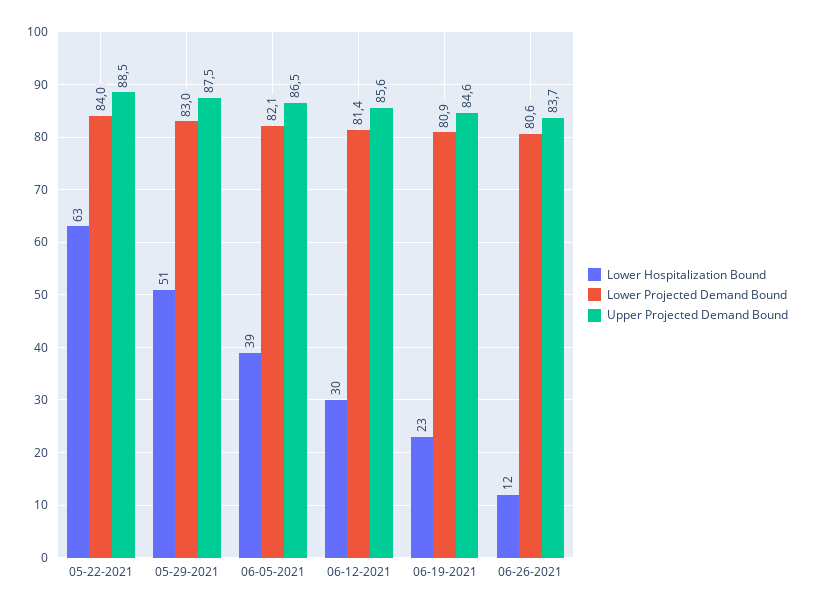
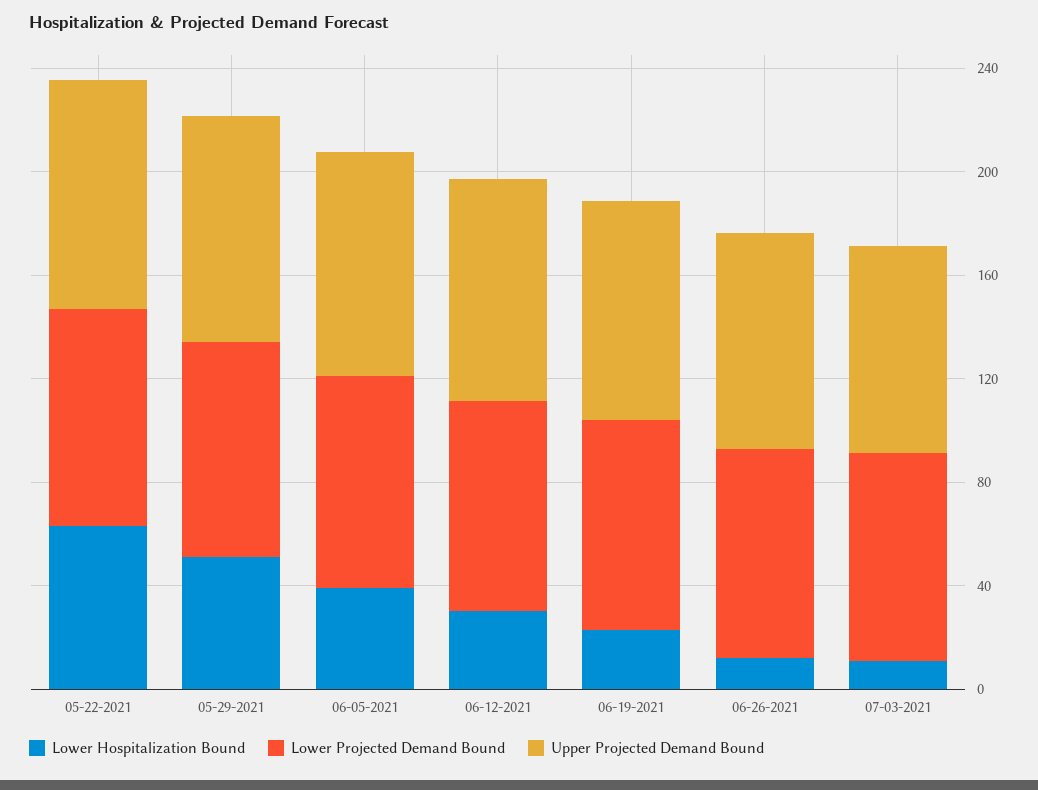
Lower Hospitalization Bound, 07-03-2021: none -> 10
Lower Projected Demand Bound, 07-03-2021: none -> 80
Upper Projected Demand Bound, 07-03-2021: none -> 80

